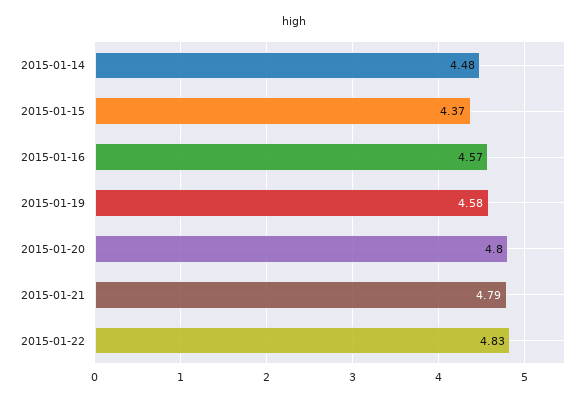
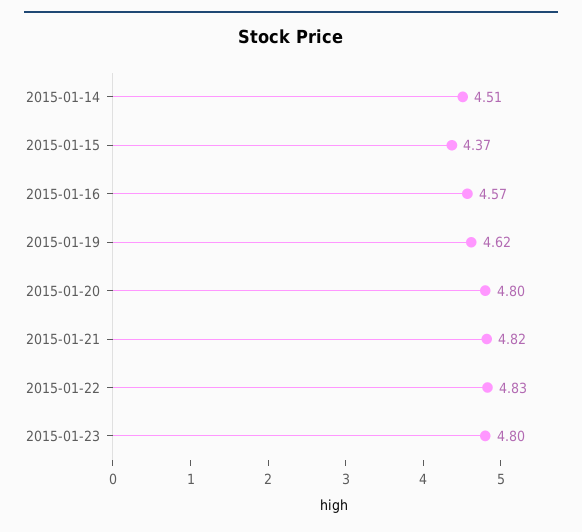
2015-01-14: 4.48 -> 4.51
2015-01-19: 4.58 -> 4.62
2015-01-21: 4.79 -> 4.82
2015-01-23: none -> 4.8

